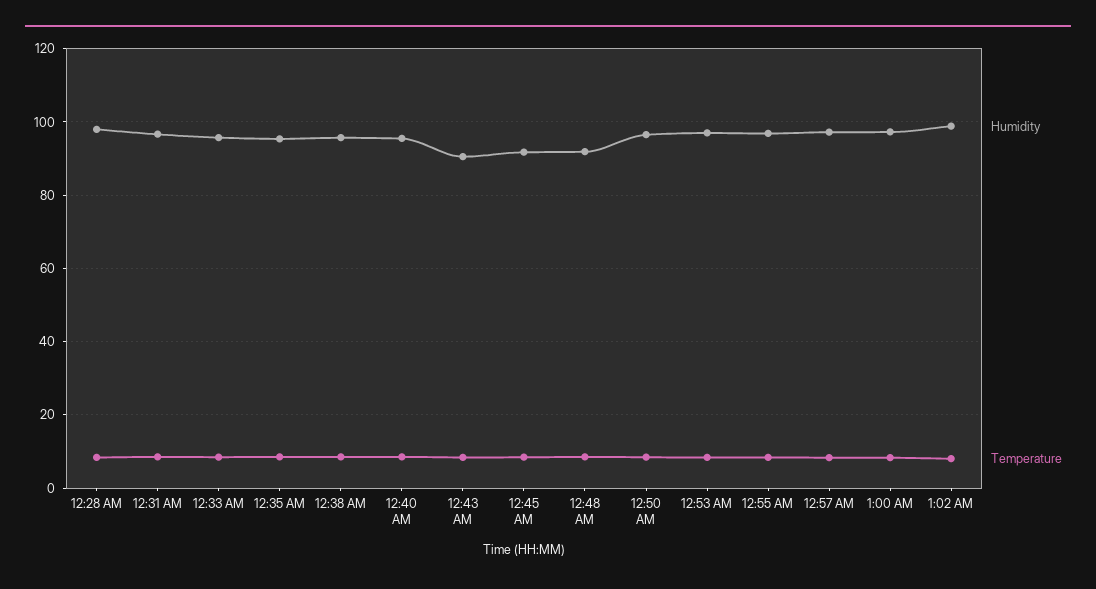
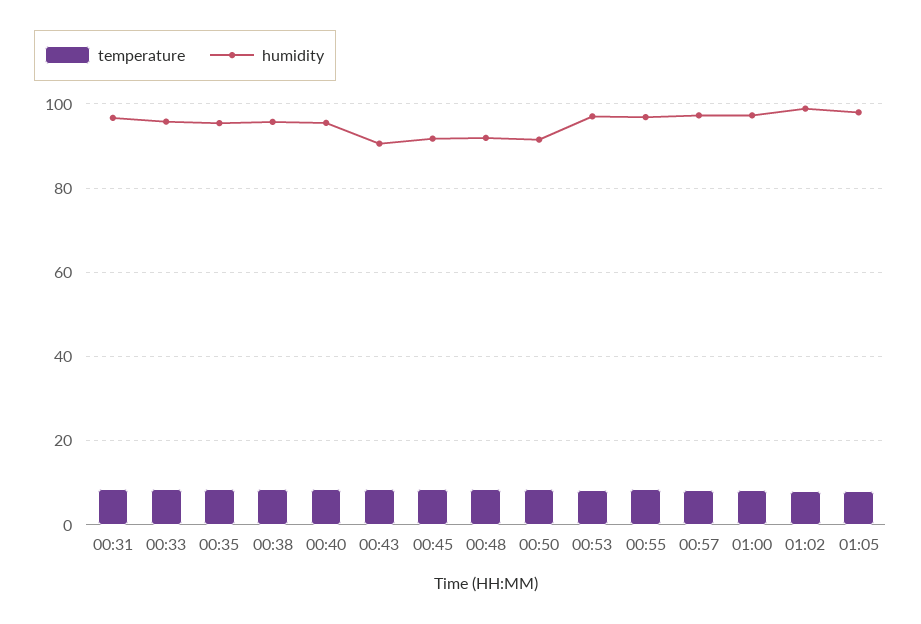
Humidity, 12:28 AM: 98 -> none
Temperature, 12:28 AM: 8 -> none
Humidity, 12:50 AM: 96 -> 92
Temperature, 01:05: none -> 8
Humidity, 01:05: none -> 98

